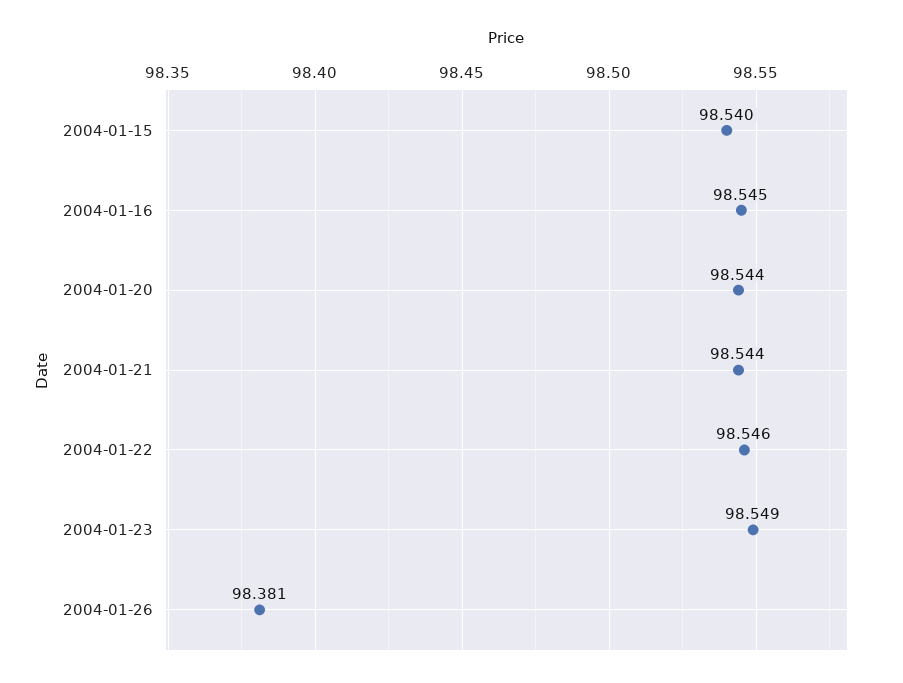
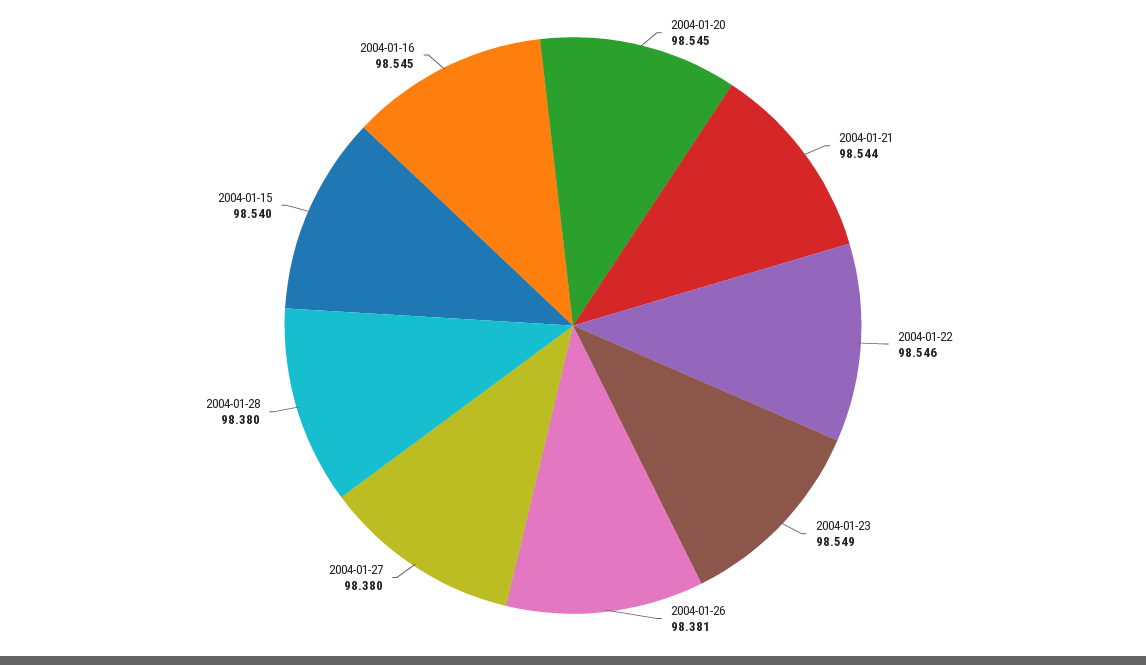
2004-01-20: 98.544 -> 98.545
2004-01-27: none -> 98.38
2004-01-28: none -> 98.38

